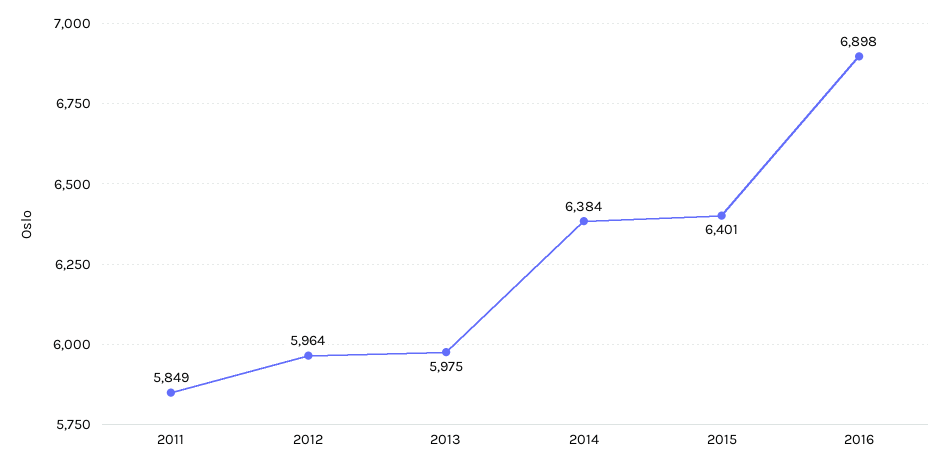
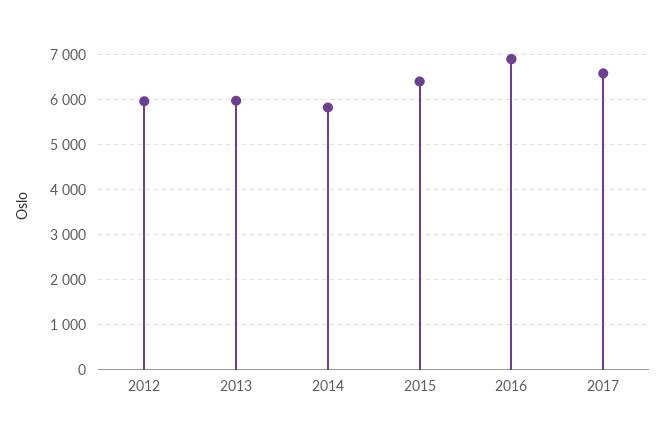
2011: 5849 -> none
2014: 6384 -> 5800
2017: none -> 6600

